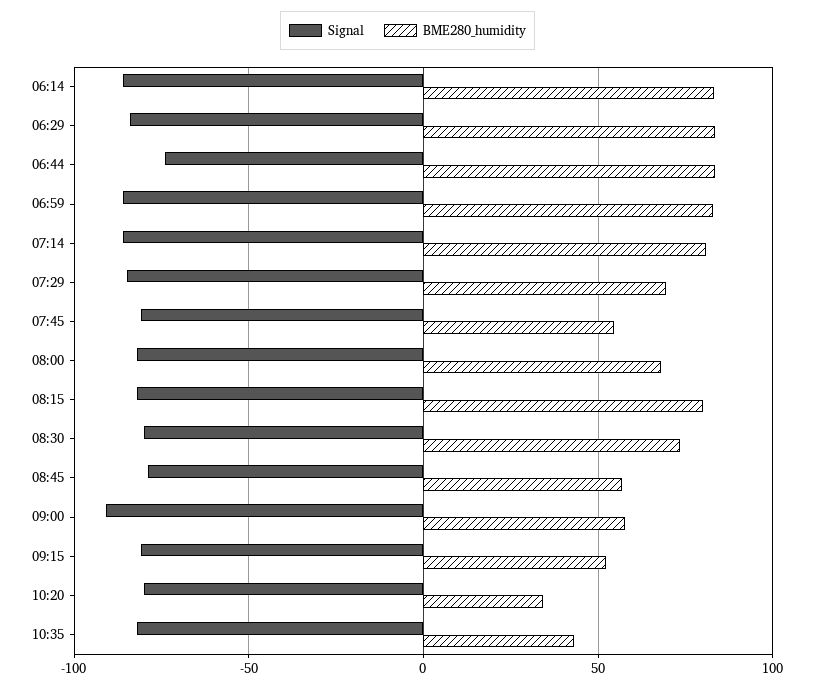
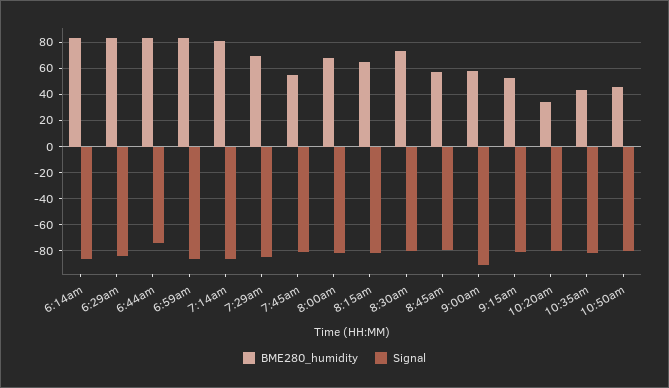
BME280_humidity, 08:15: 80 -> 65
BME280_humidity, 10:50am: none -> 45
Signal, 10:50am: none -> -80

